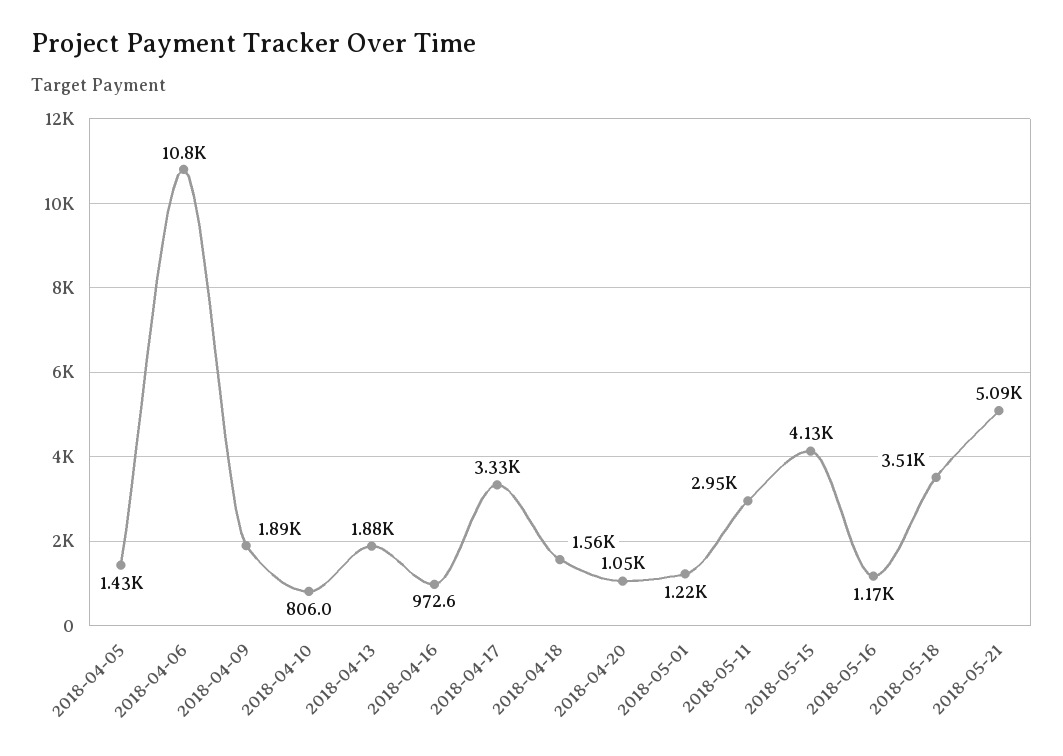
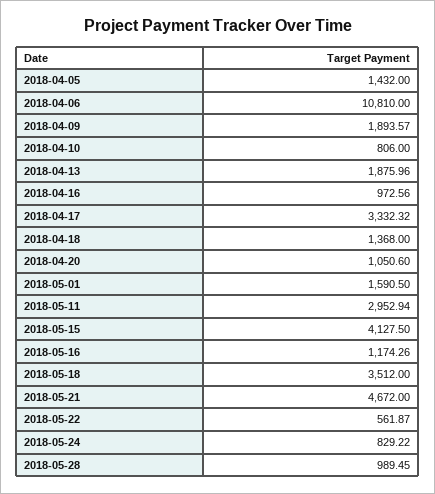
2018-04-18: 1560 -> 1368
2018-05-01: 1220 -> 1590.5
2018-05-21: 5090 -> 4672
2018-05-22: none -> 561.87
2018-05-24: none -> 829.22
2018-05-28: none -> 989.45

